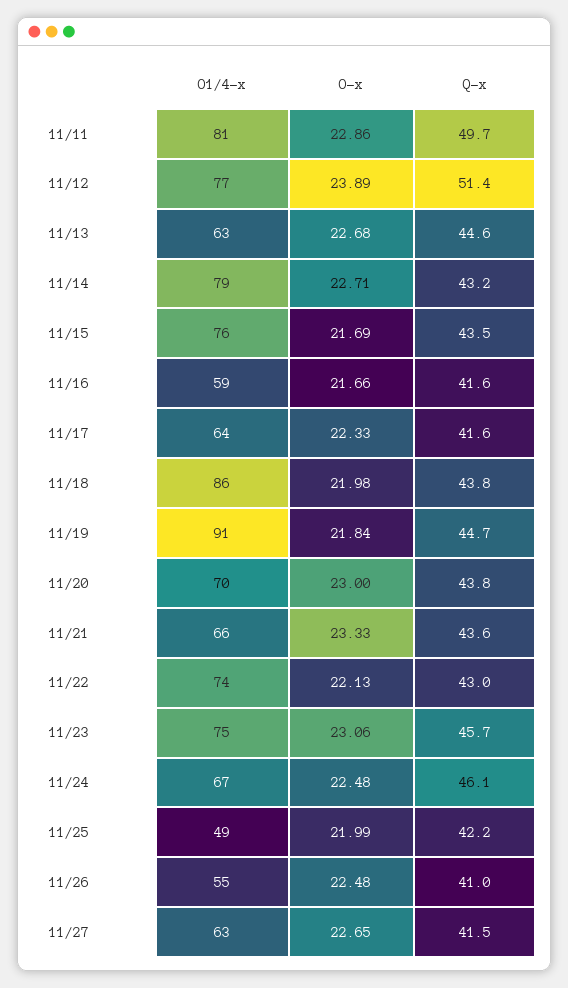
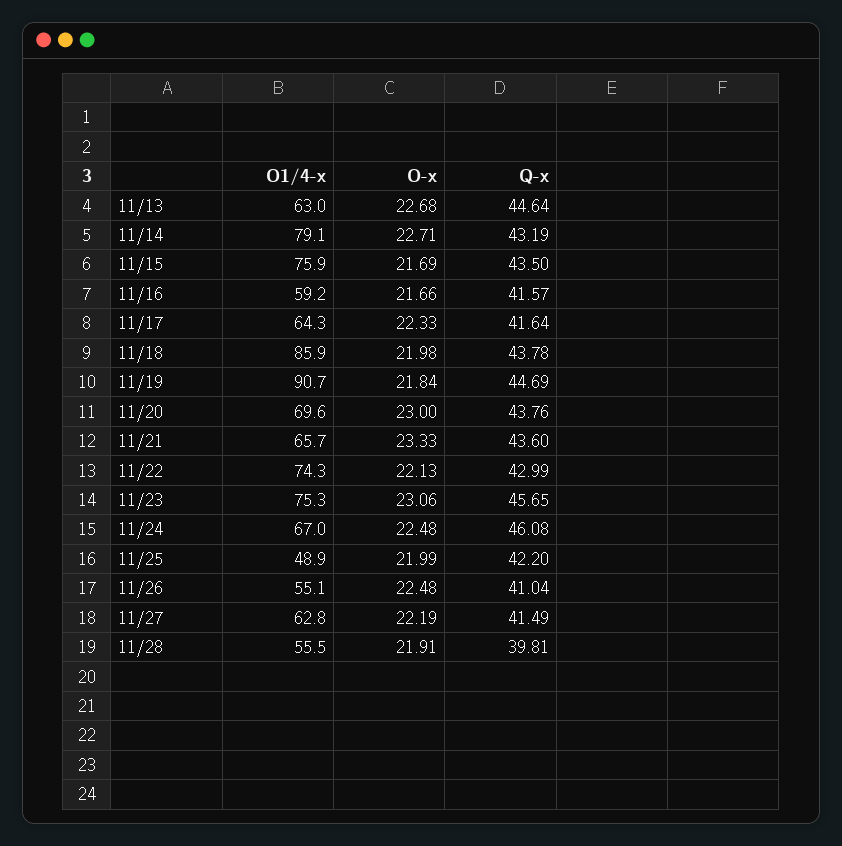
O1/4-x, 11/11: 81 -> none
O-x, 11/11: 22.86 -> none
Q-x, 11/11: 49.7 -> none
O1/4-x, 11/12: 77 -> none
O-x, 11/12: 23.89 -> none
Q-x, 11/12: 51.4 -> none
O-x, 11/27: 22.65 -> 22.19
O1/4-x, 11/28: none -> 55.5
O-x, 11/28: none -> 21.91
Q-x, 11/28: none -> 39.81

